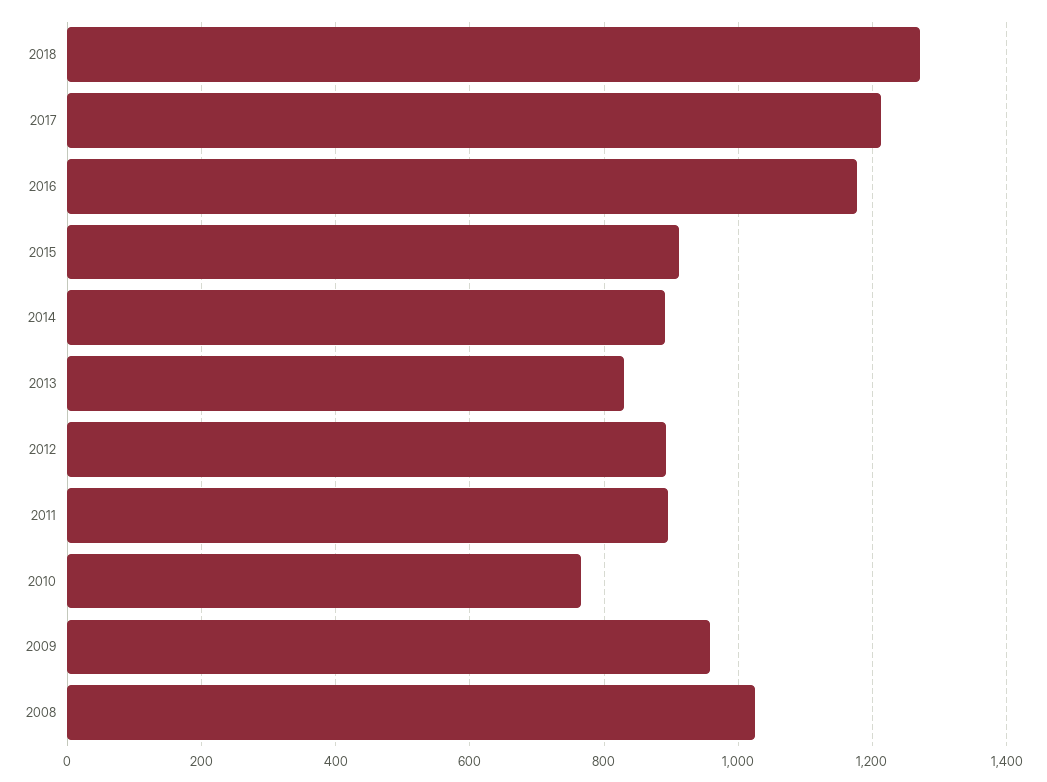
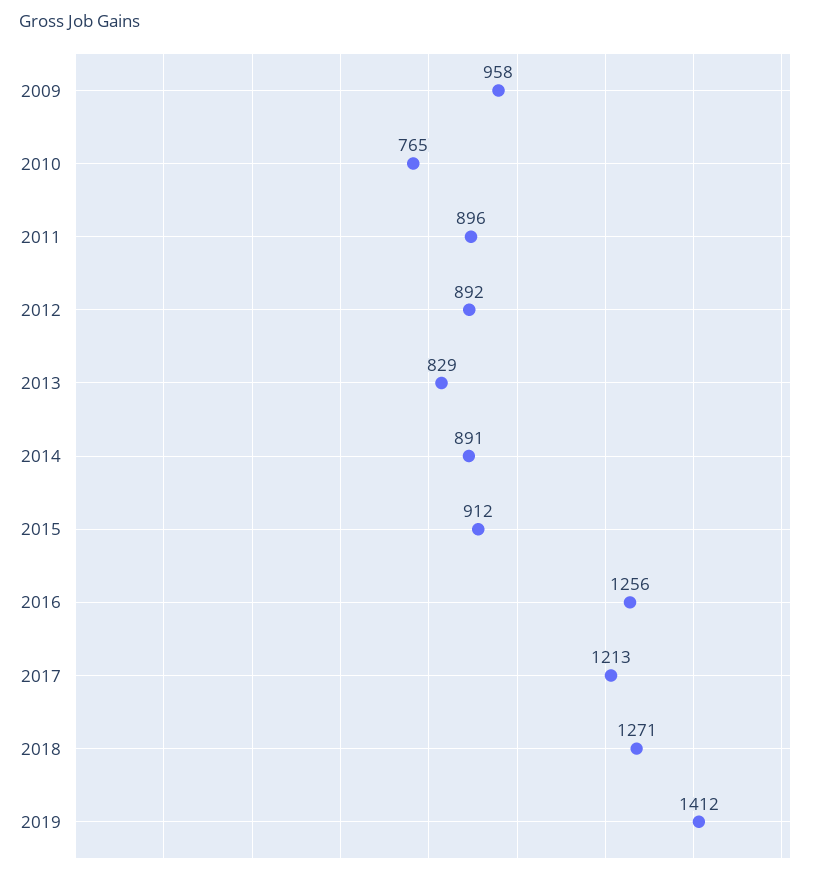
2016: 1180 -> 1256
2008: 1020 -> none
2019: none -> 1412

